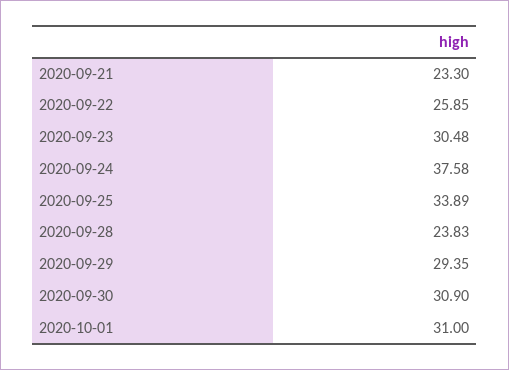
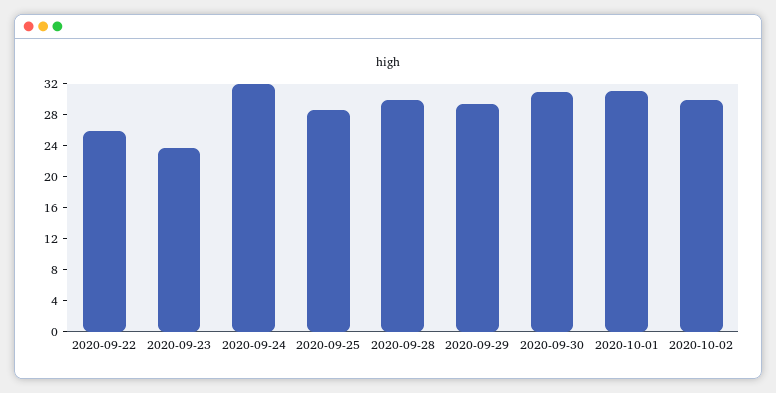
2020-09-21: 23.3 -> none
2020-09-23: 30.48 -> 24
2020-09-24: 37.58 -> 32
2020-09-25: 33.89 -> 28
2020-09-28: 23.83 -> 30
2020-10-02: none -> 30

